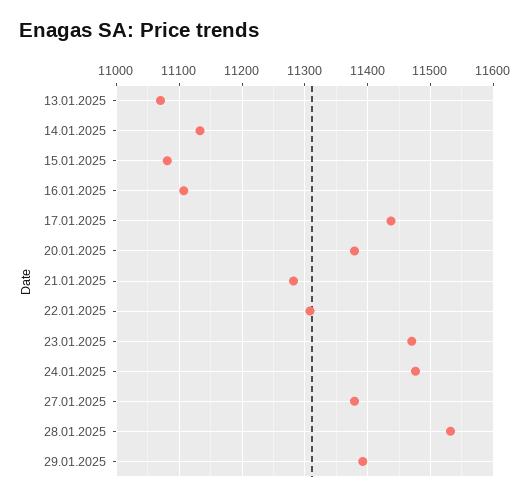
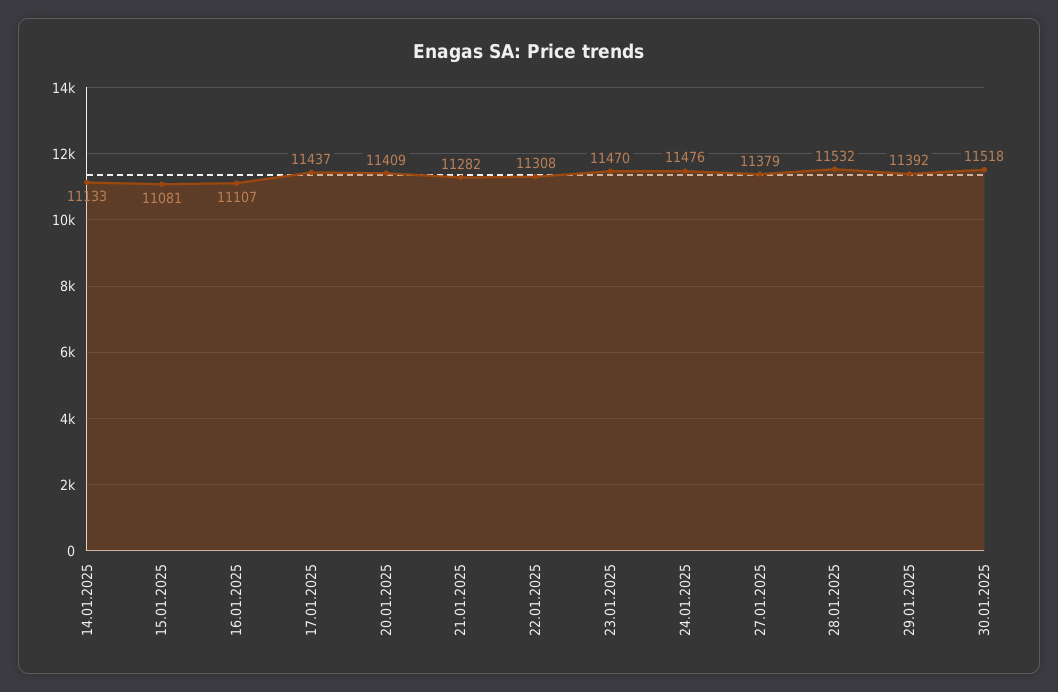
13.01.2025: 11070 -> none
20.01.2025: 11380 -> 11409
30.01.2025: none -> 11518

